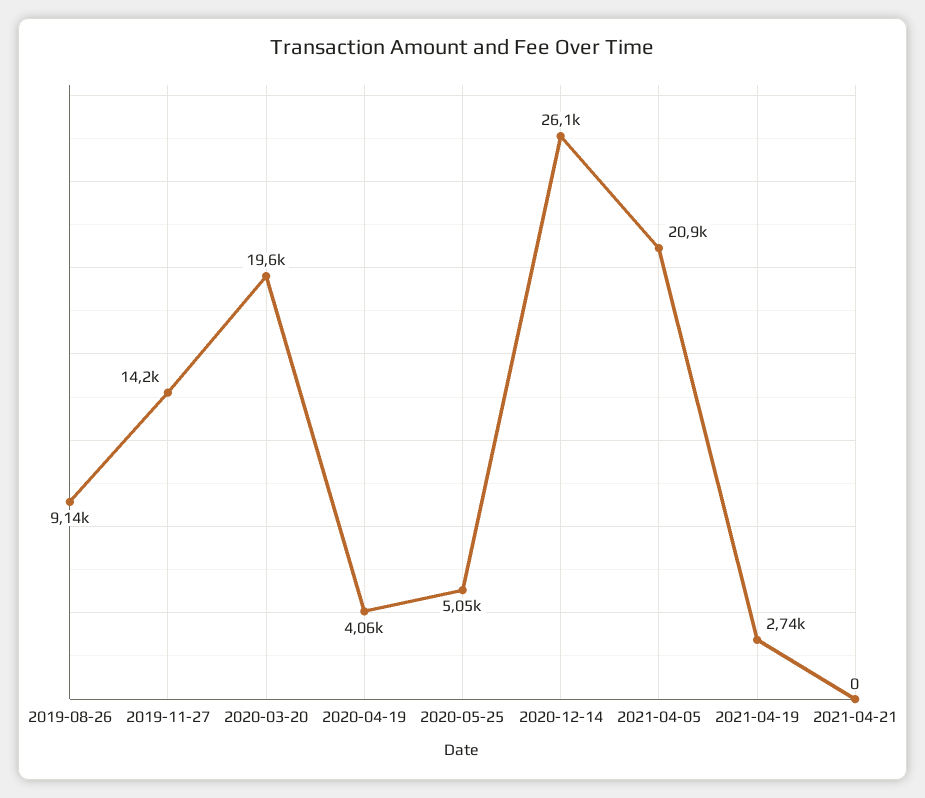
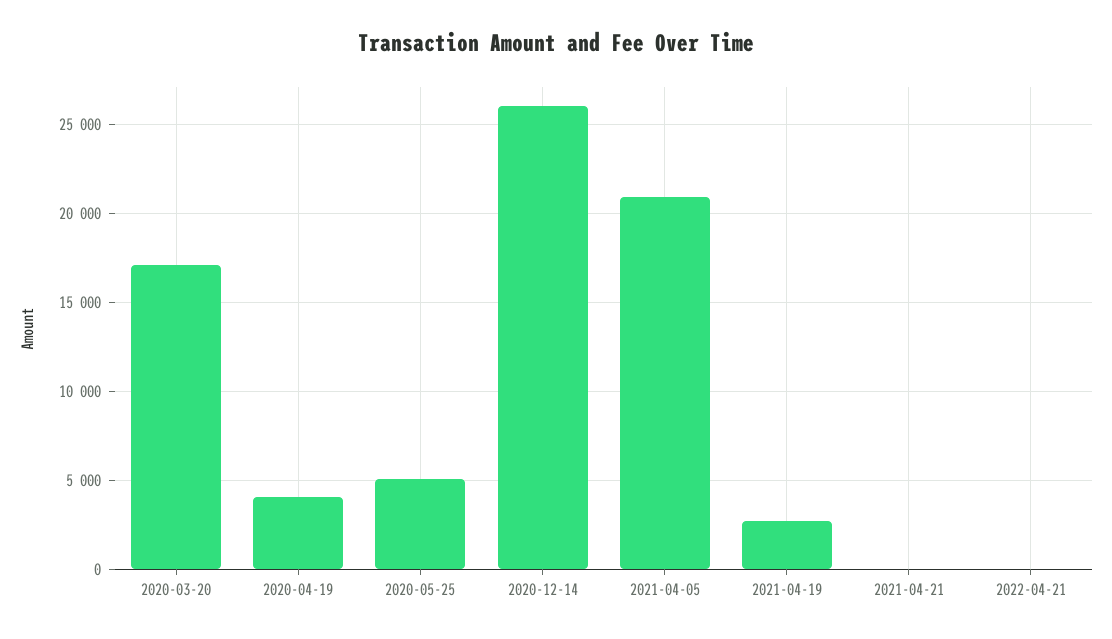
2019-08-26: 9140 -> none
2019-11-27: 14200 -> none
2020-03-20: 19600 -> 17000
2022-04-21: none -> 0

